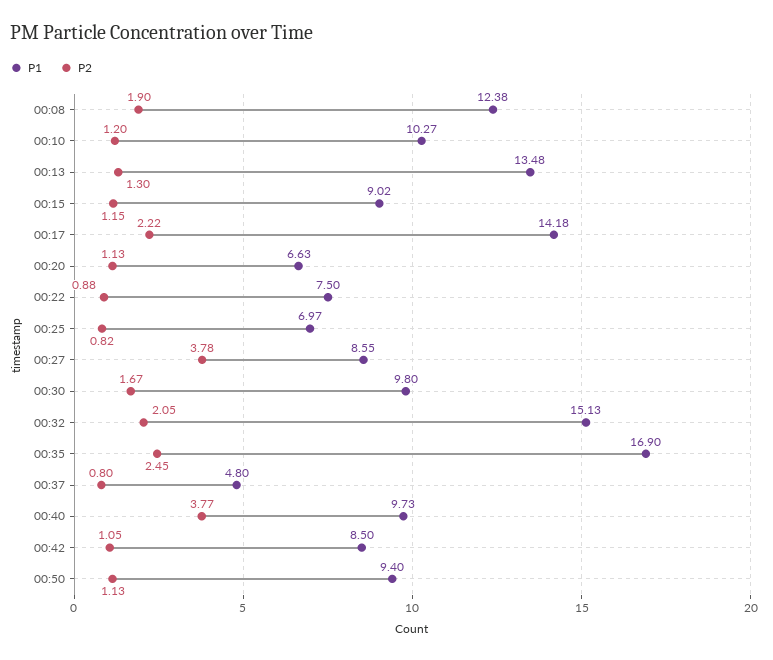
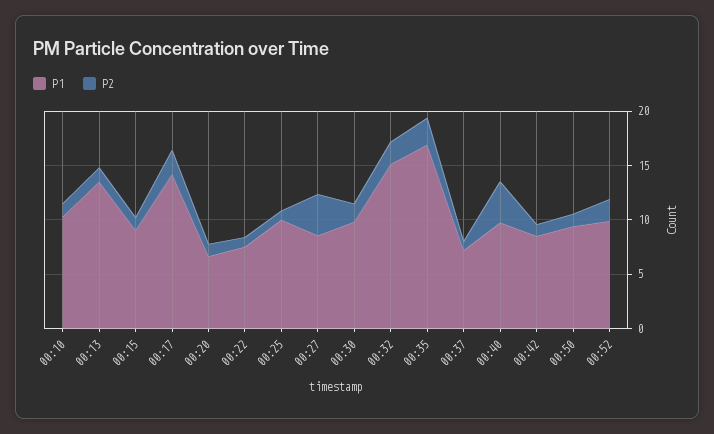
P1, 00:08: 12.38 -> none
P2, 00:08: 1.9 -> none
P1, 00:25: 6.97 -> 10
P1, 00:37: 4.8 -> 7
P1, 00:52: none -> 10
P2, 00:52: none -> 2

